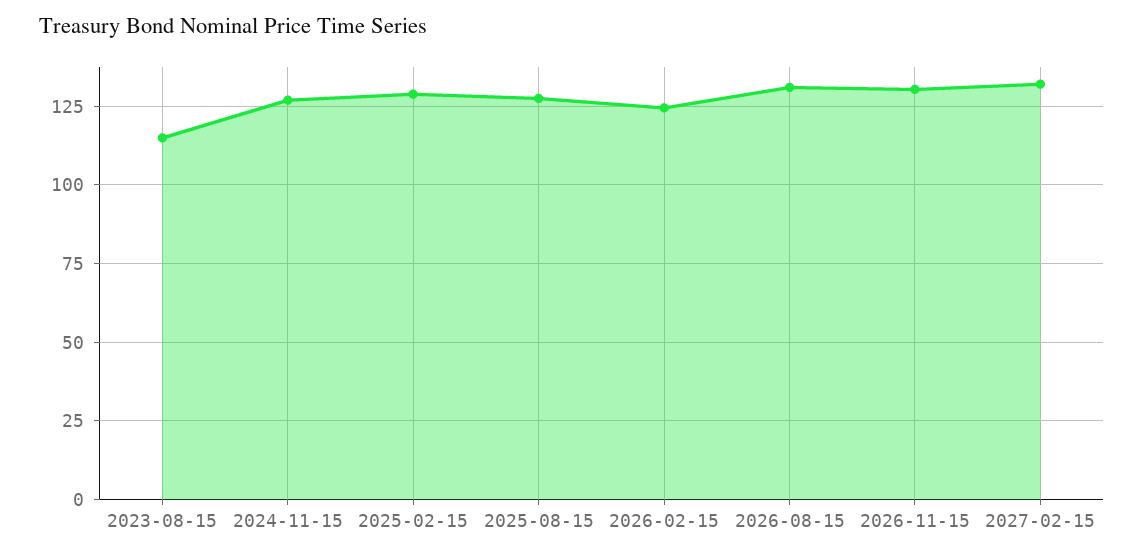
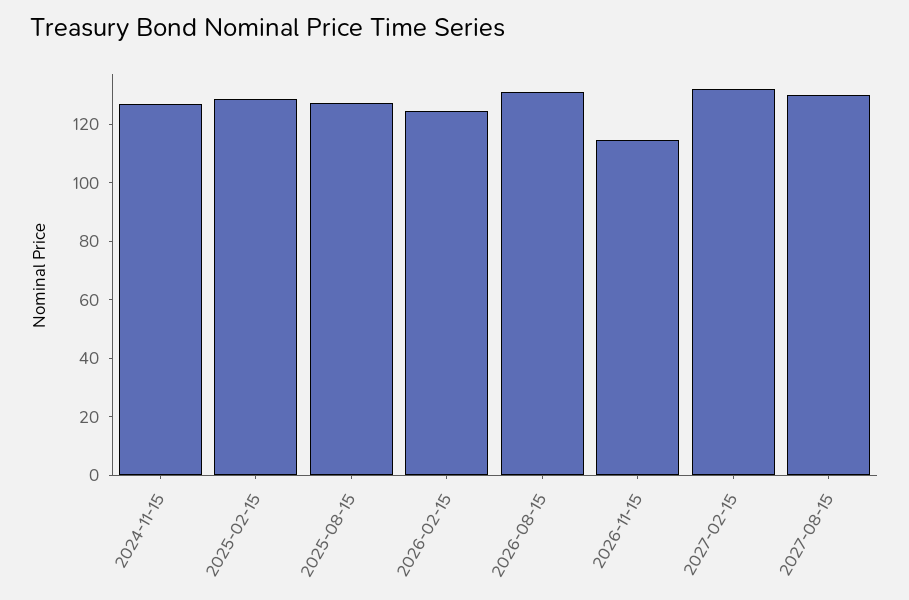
2023-08-15: 115 -> none
2026-11-15: 130 -> 115
2027-08-15: none -> 130

